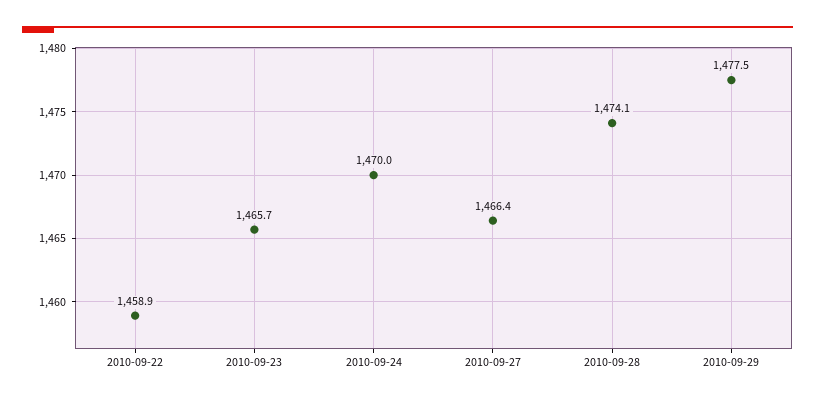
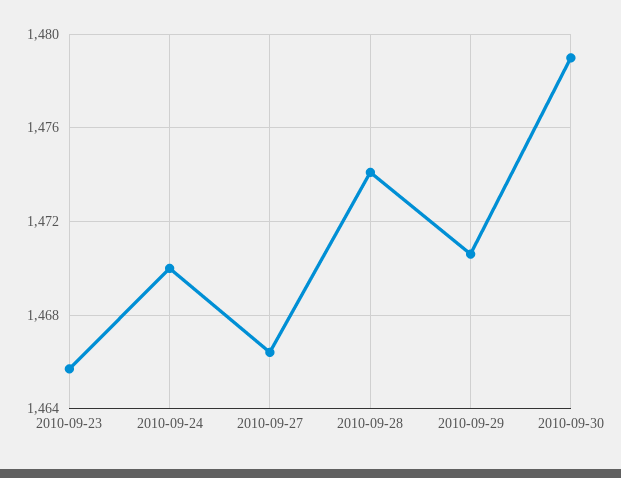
2010-09-22: 1458.9 -> none
2010-09-29: 1477.5 -> 1470.5
2010-09-30: none -> 1479

